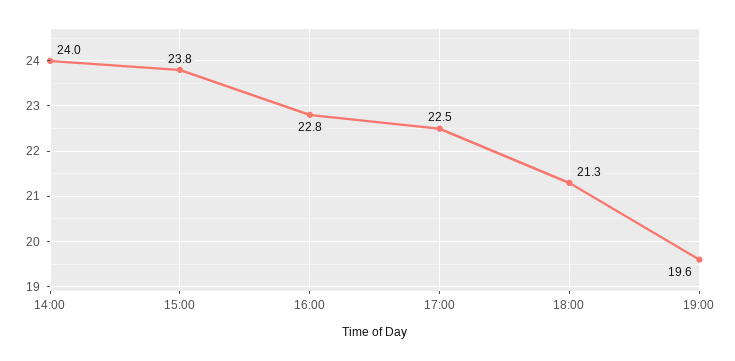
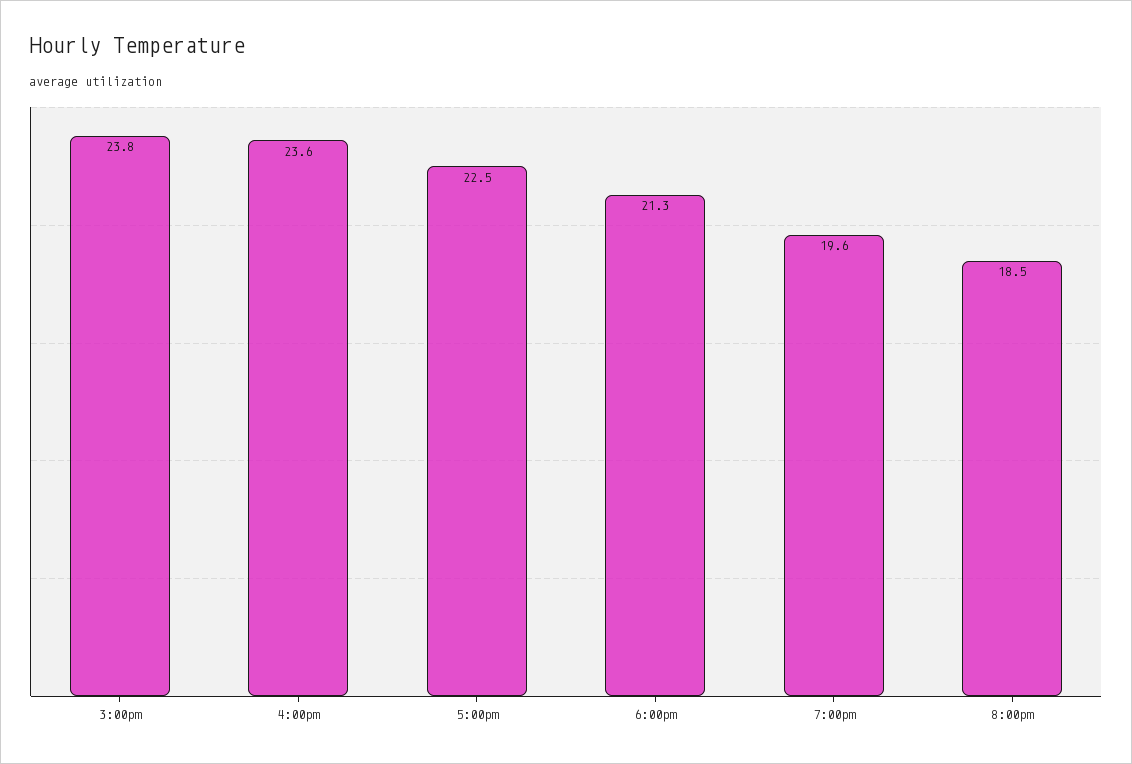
14:00: 24 -> none
16:00: 22.8 -> 23.6
8:00pm: none -> 18.5

